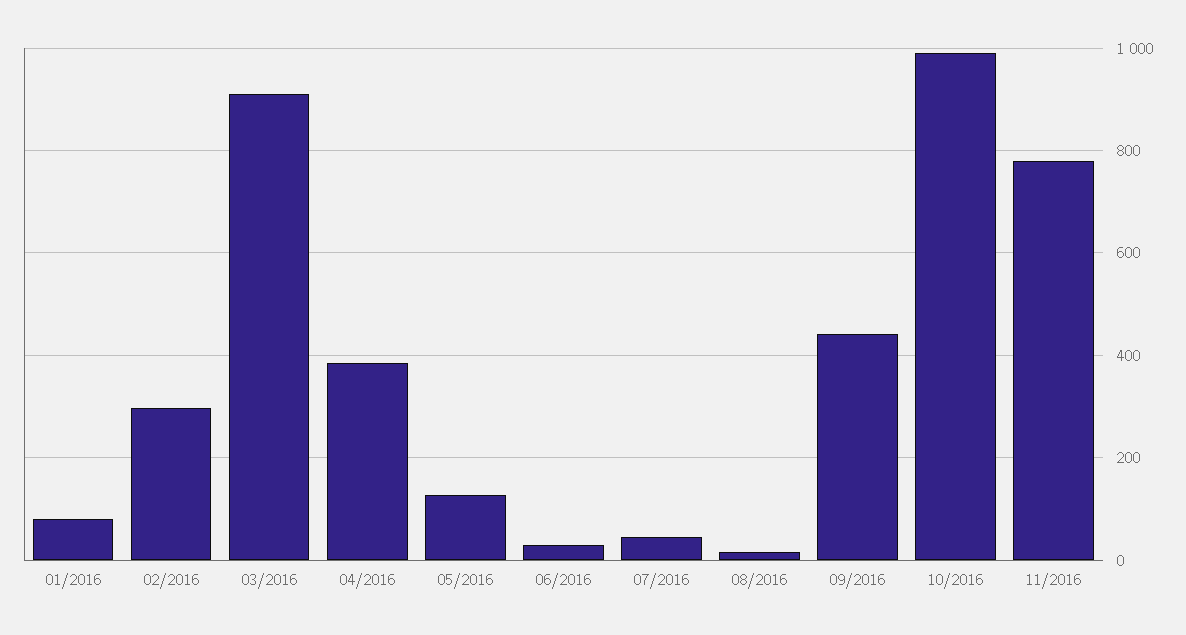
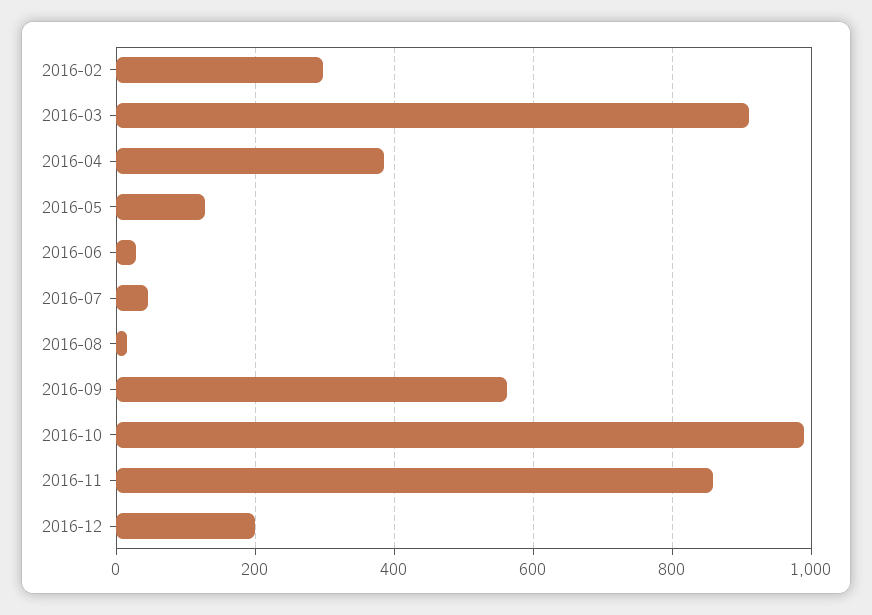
01/2016: 80 -> none
09/2016: 440 -> 560
11/2016: 780 -> 860
2016-12: none -> 200

